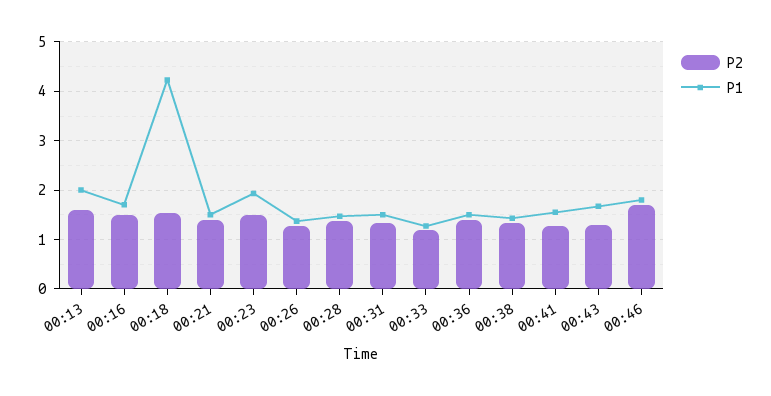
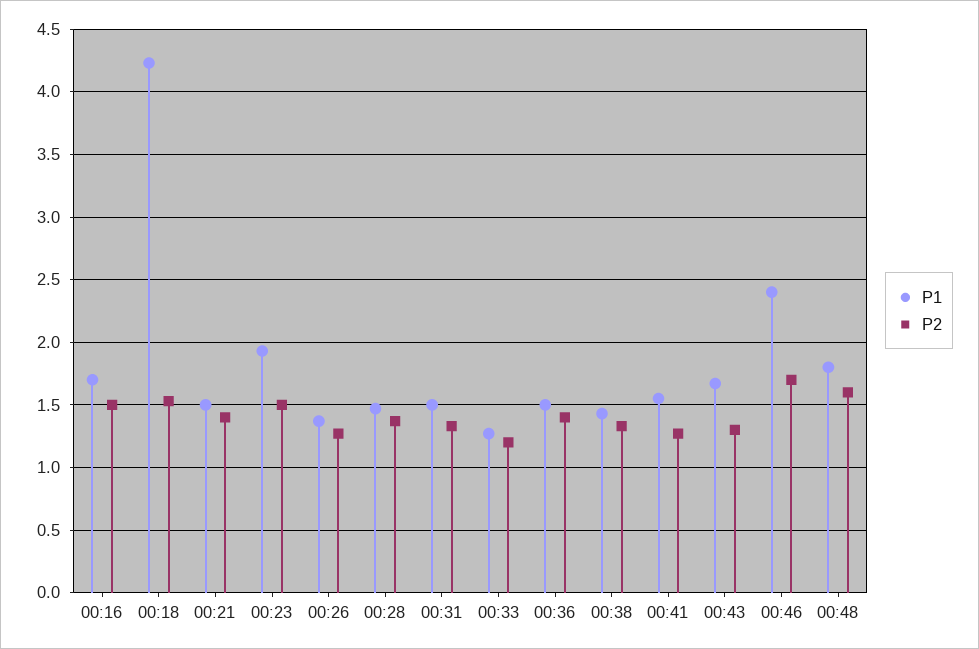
P2, 00:13: 1.6 -> none
P1, 00:13: 2 -> none
P1, 00:46: 1.8 -> 2.4
P1, 00:48: none -> 1.8
P2, 00:48: none -> 1.6

